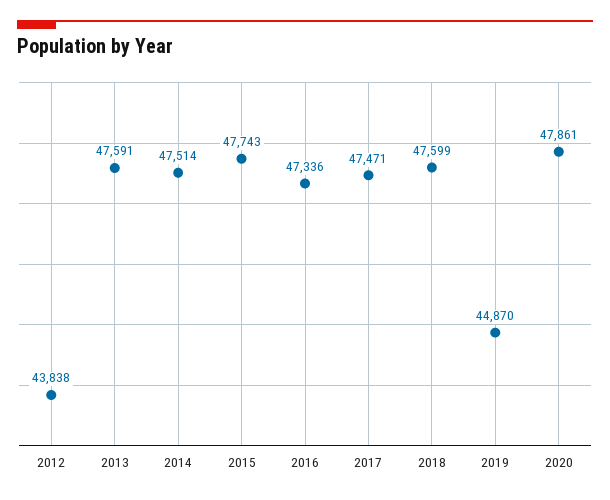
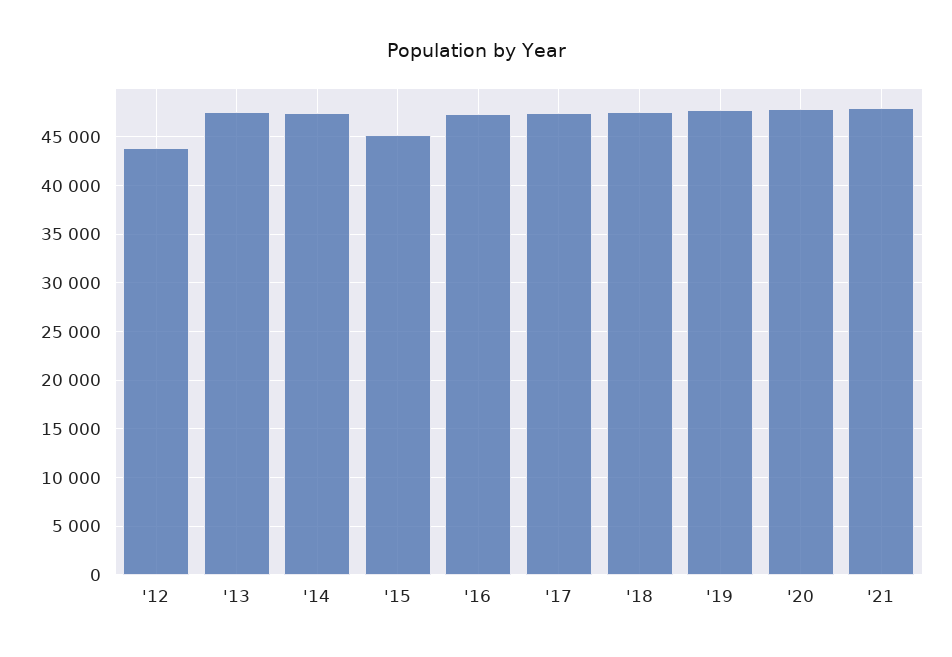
2015: 47743 -> 45000
2019: 44870 -> 48000
'21: none -> 48000

